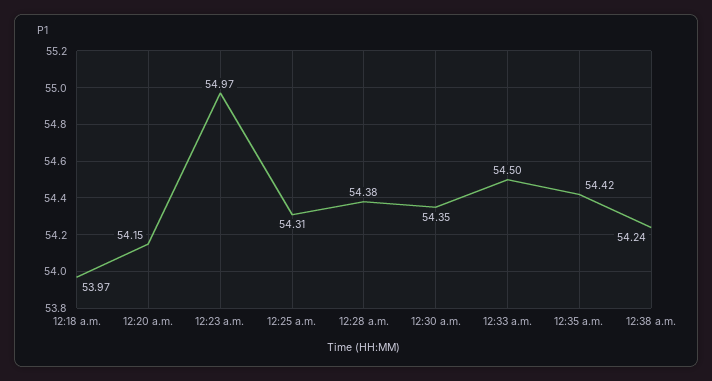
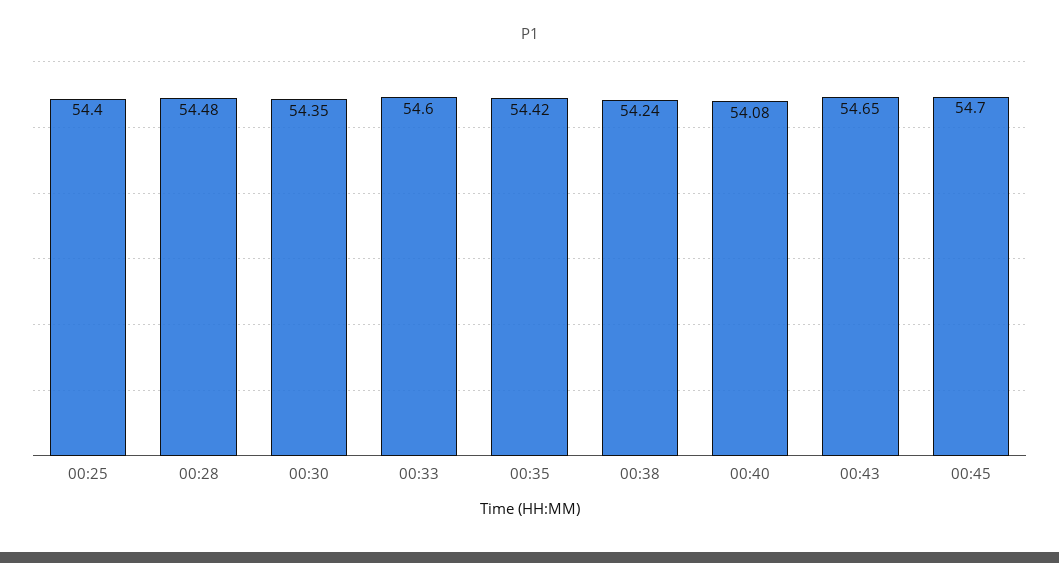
12:18 a.m.: 53.97 -> none
12:20 a.m.: 54.15 -> none
12:23 a.m.: 54.97 -> none
12:25 a.m.: 54.31 -> 54.4
12:28 a.m.: 54.38 -> 54.48
12:33 a.m.: 54.5 -> 54.6
00:40: none -> 54.08
00:43: none -> 54.65
00:45: none -> 54.7

